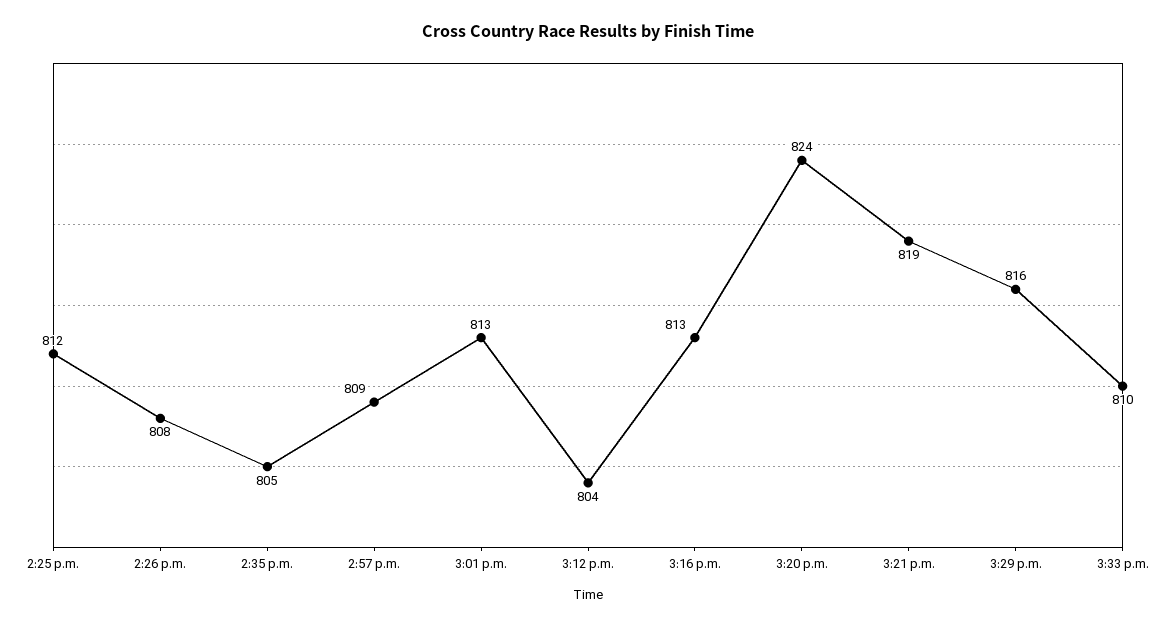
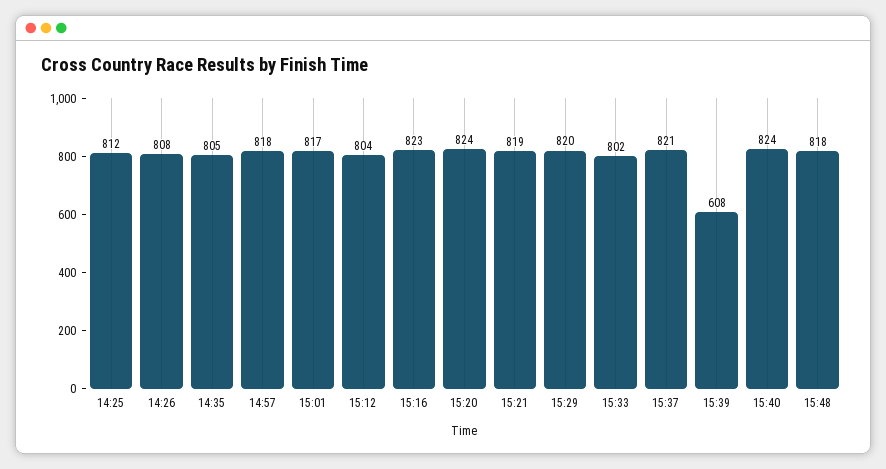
2:57 p.m.: 809 -> 818
3:01 p.m.: 813 -> 817
3:16 p.m.: 813 -> 823
3:29 p.m.: 816 -> 820
3:33 p.m.: 810 -> 802
15:37: none -> 821
15:39: none -> 608
15:40: none -> 824
15:48: none -> 818

